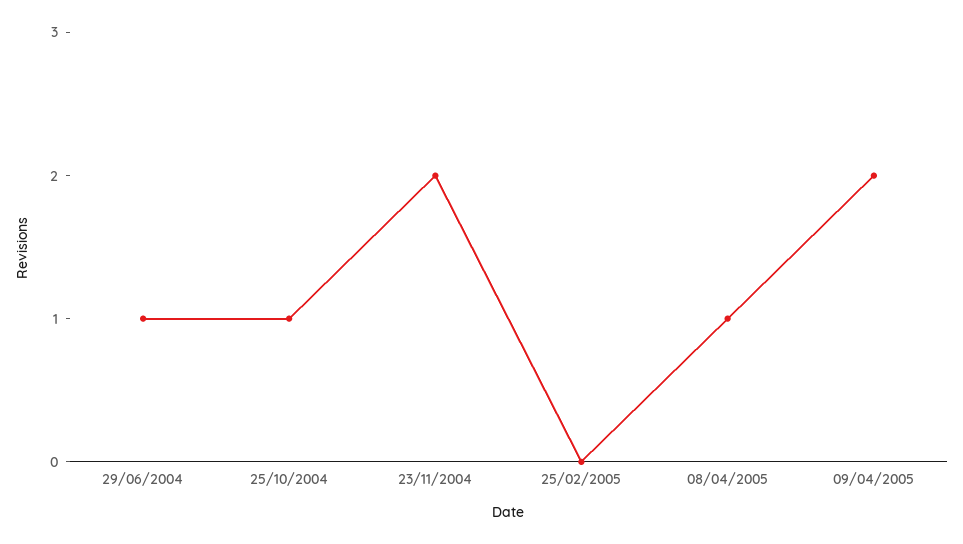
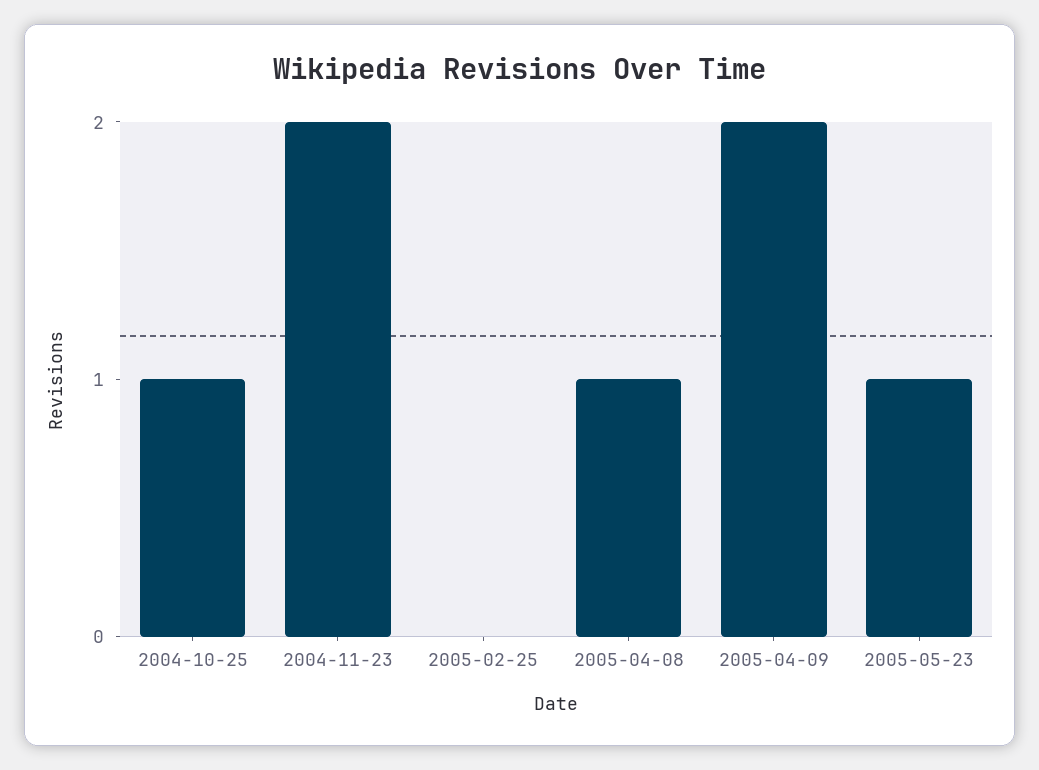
29/06/2004: 1 -> none
2005-05-23: none -> 1

